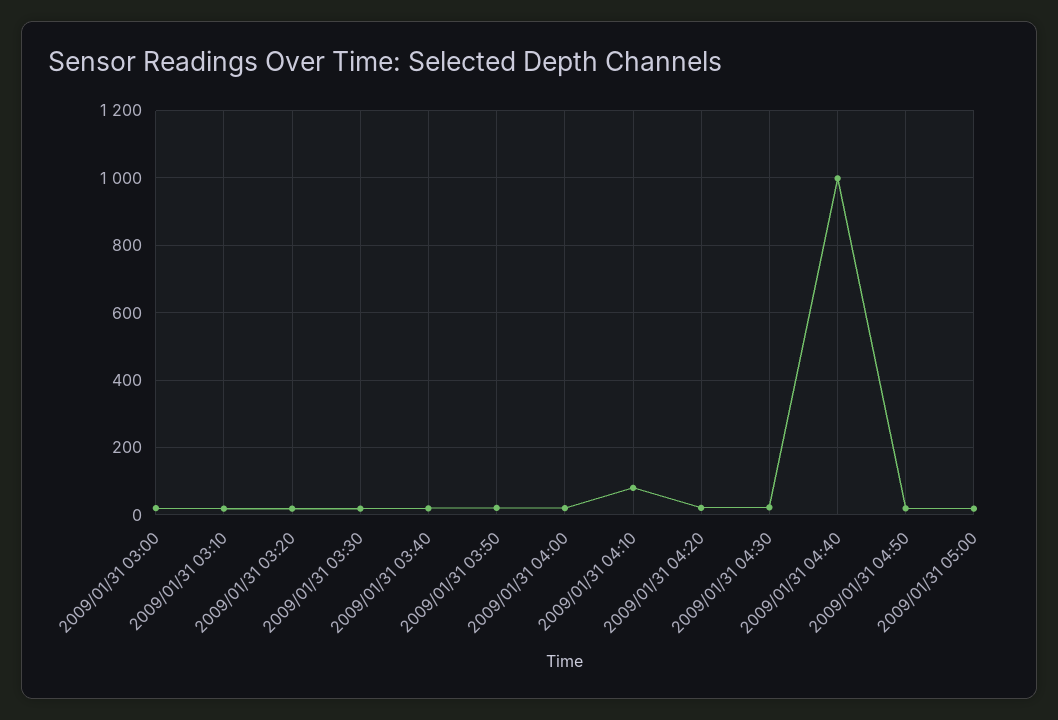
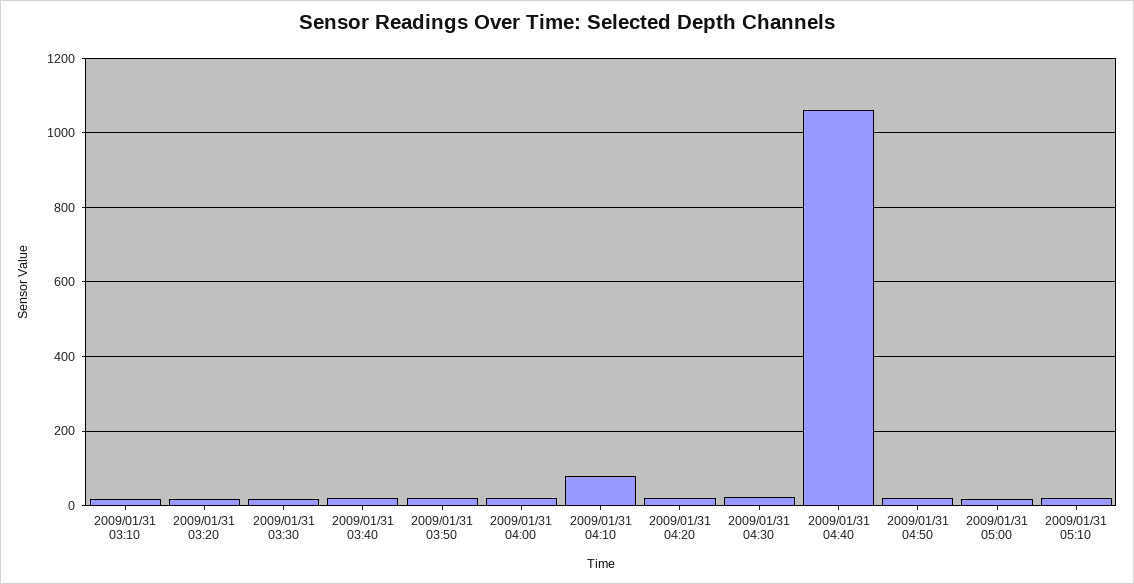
2009/01/31 03:00: 20 -> none
2009/01/31 04:40: 1000 -> 1060
2009/01/31 05:10: none -> 20

